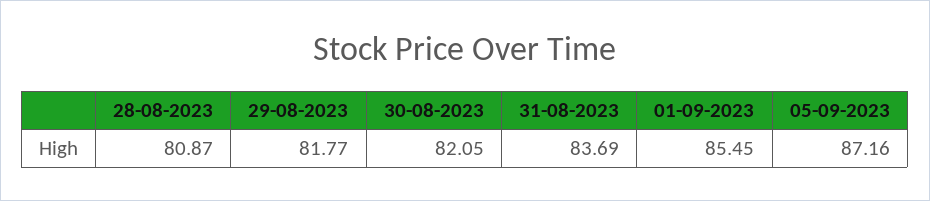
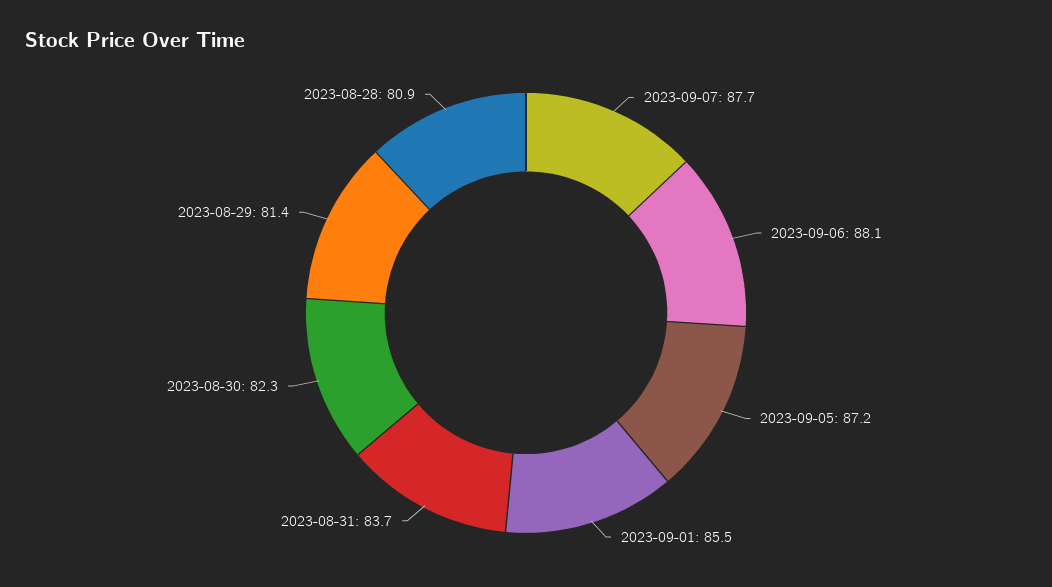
29-08-2023: 81.77 -> 81.4
30-08-2023: 82.05 -> 82.3
2023-09-07: none -> 87.7
2023-09-06: none -> 88.1

